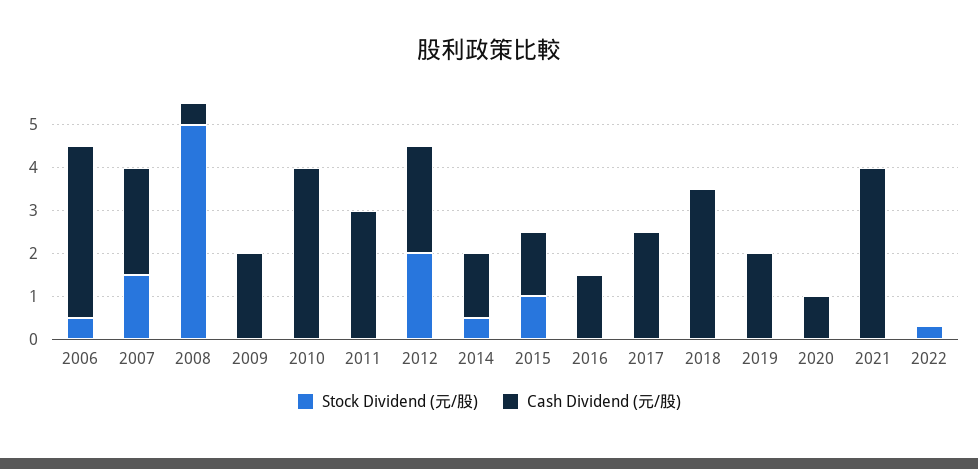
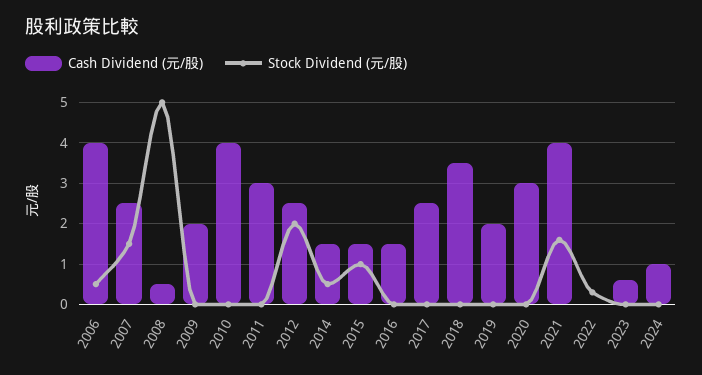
Cash Dividend (元/股), 2020: 1 -> 3
Stock Dividend (元/股), 2021: 0 -> 1.6
Cash Dividend (元/股), 2023: none -> 0.6
Stock Dividend (元/股), 2023: none -> 0
Cash Dividend (元/股), 2024: none -> 1
Stock Dividend (元/股), 2024: none -> 0

